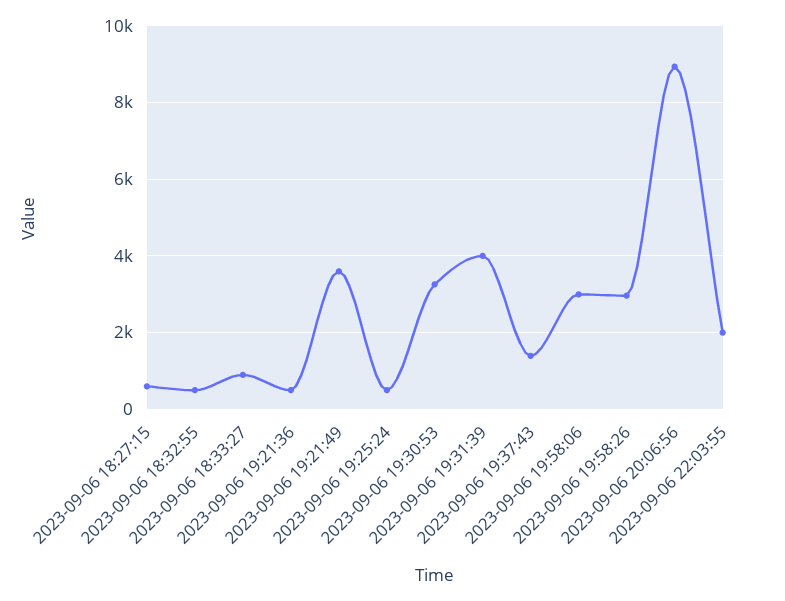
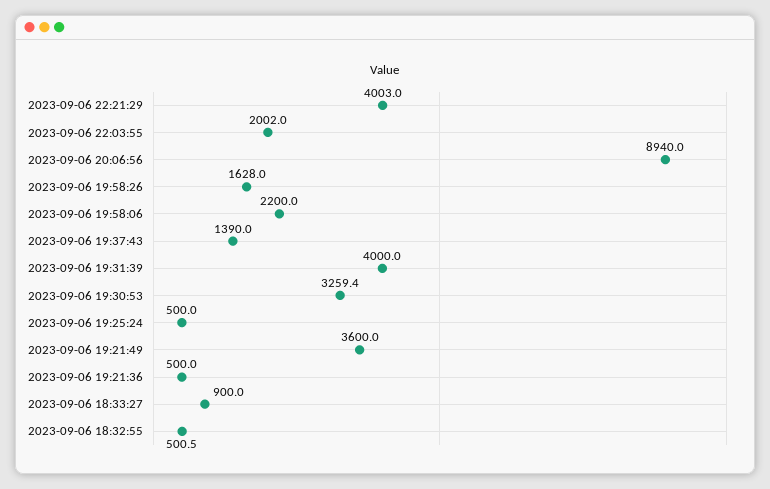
2023-09-06 18:27:15: 600 -> none
2023-09-06 19:58:06: 3000 -> 2200
2023-09-06 19:58:26: 3000 -> 1628
2023-09-06 22:21:29: none -> 4003

